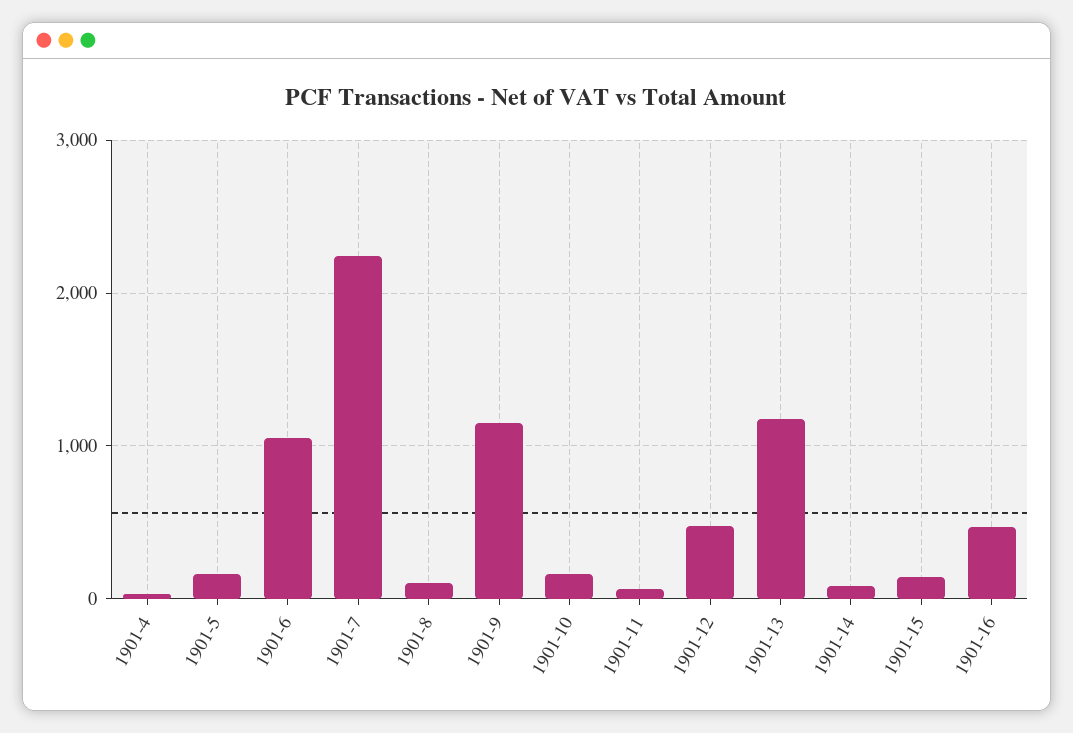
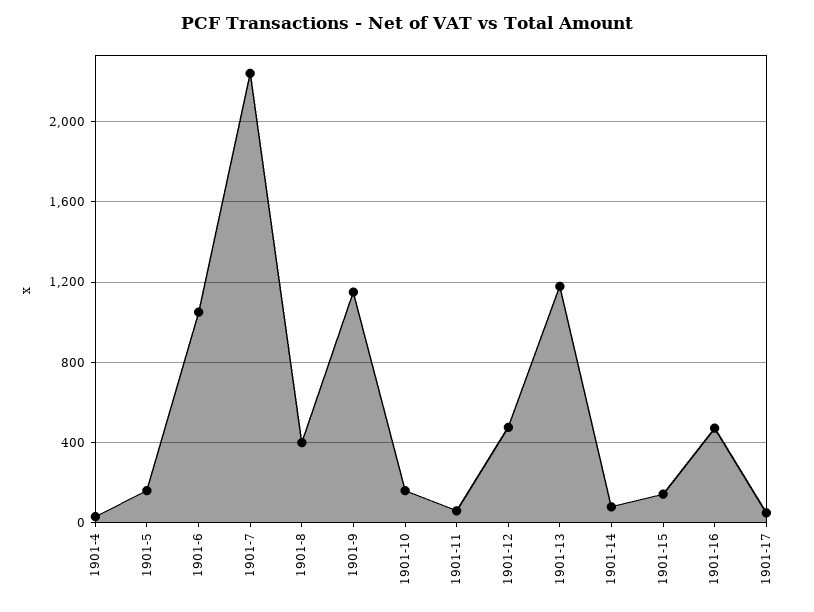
1901-8: 100 -> 400
1901-17: none -> 50

